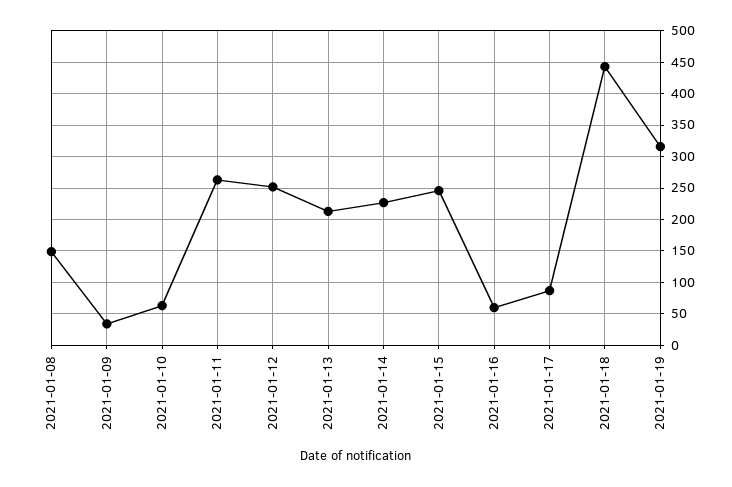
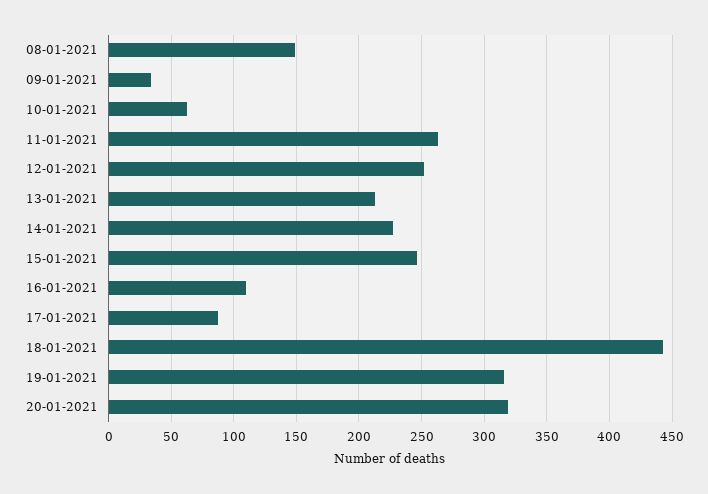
2021-01-16: 60 -> 110
20-01-2021: none -> 320

